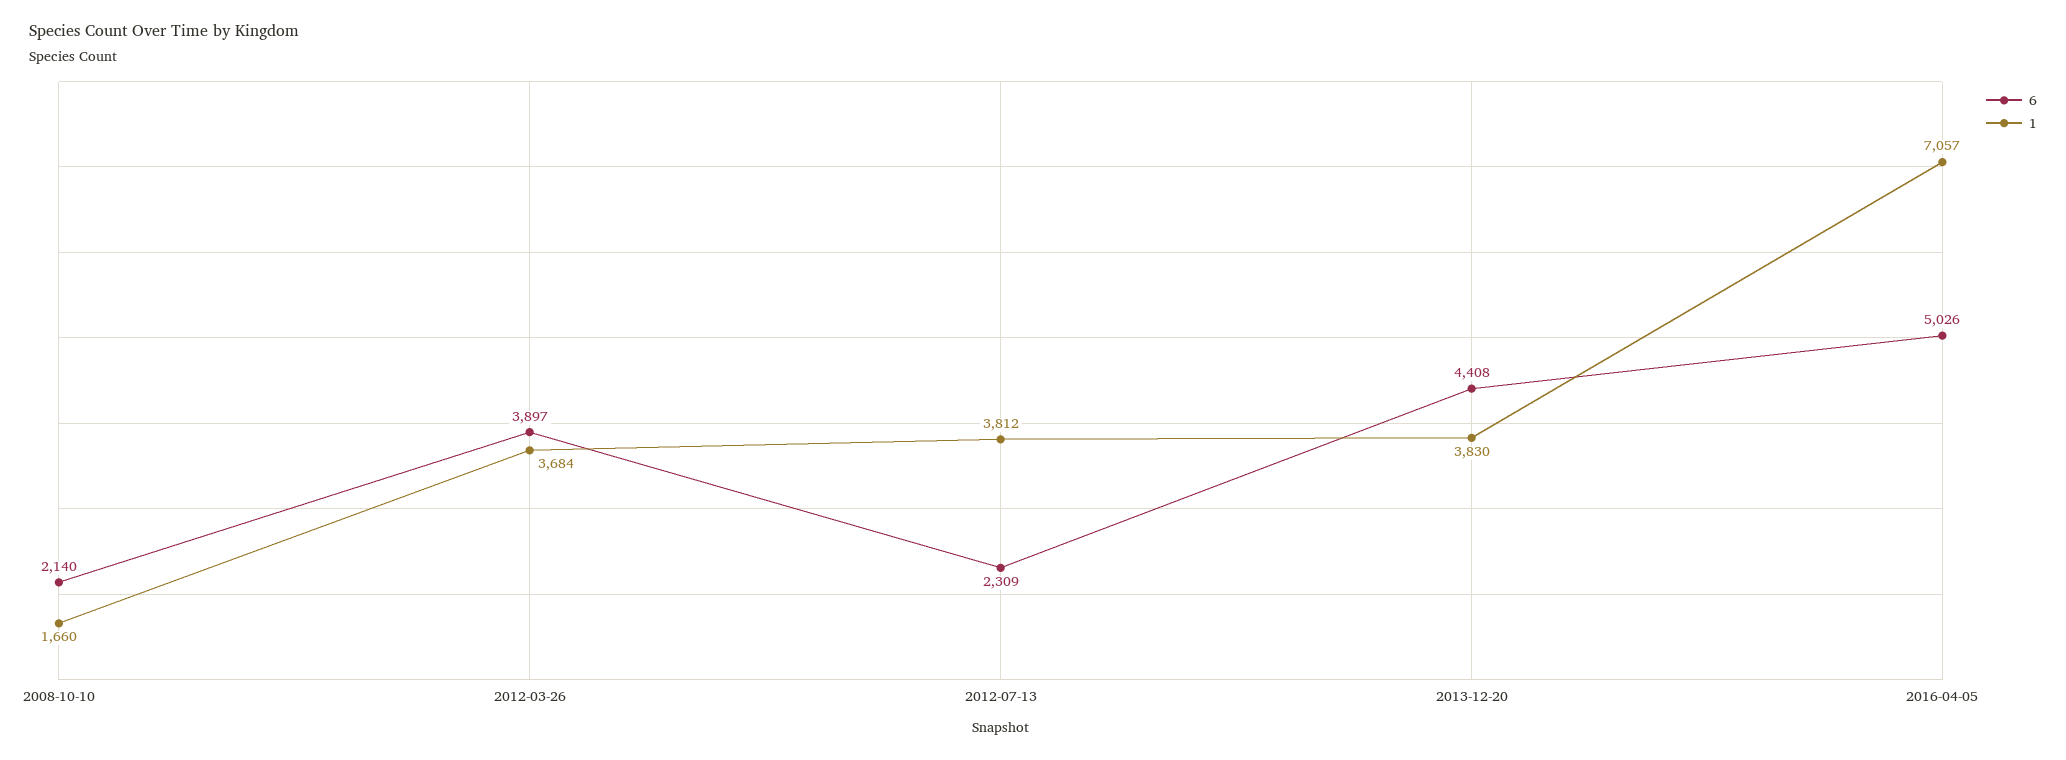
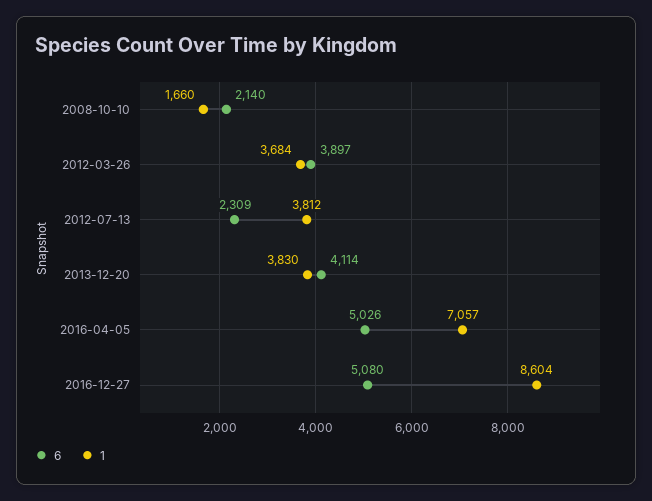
6, 2013-12-20: 4408 -> 4114
6, 2016-12-27: none -> 5080
1, 2016-12-27: none -> 8604

